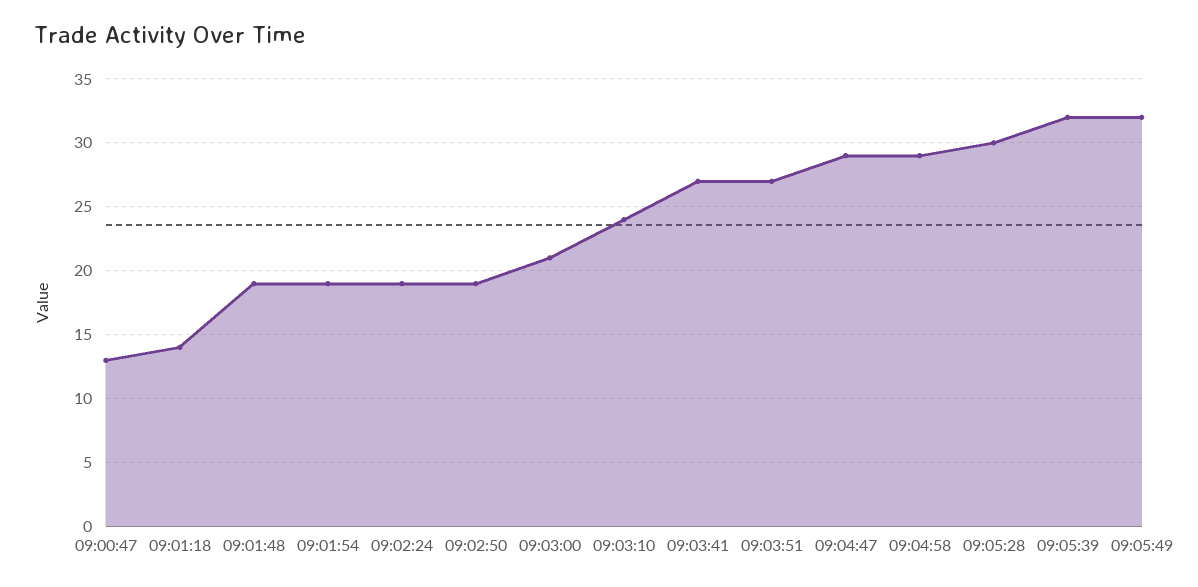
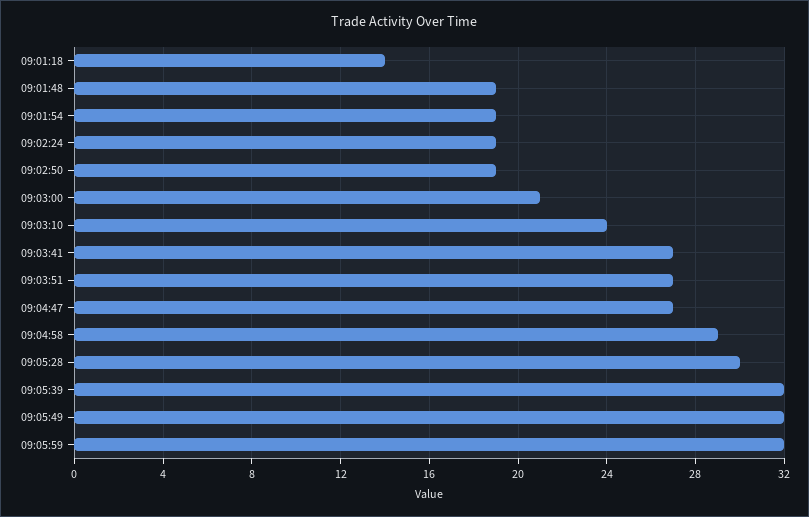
09:00:47: 13 -> none
09:04:47: 29 -> 27
09:05:59: none -> 32

